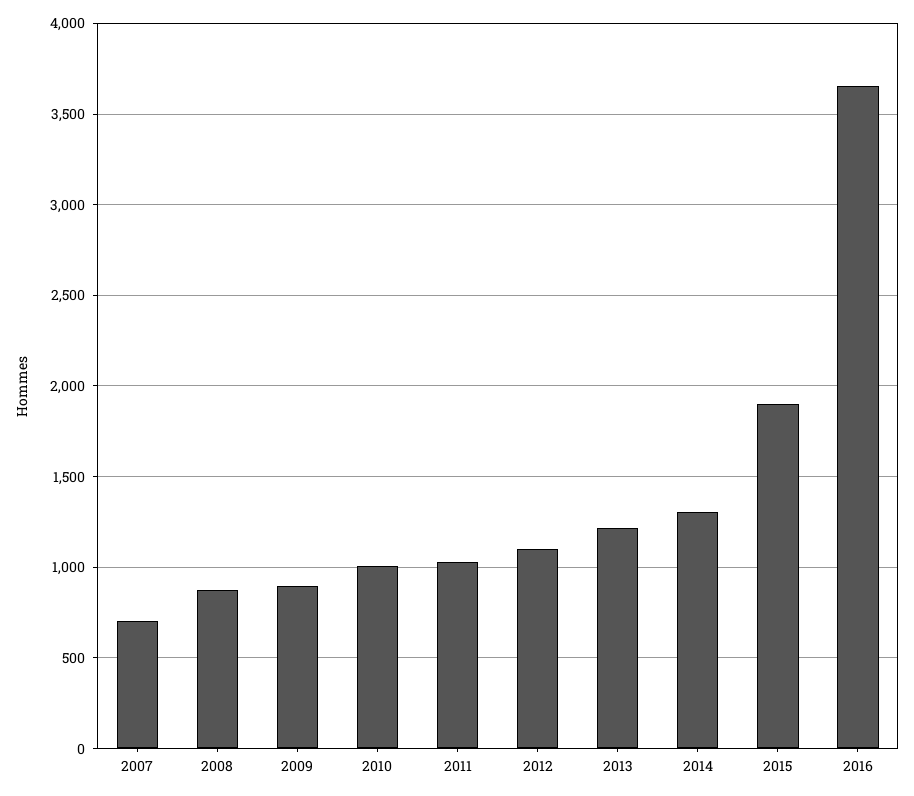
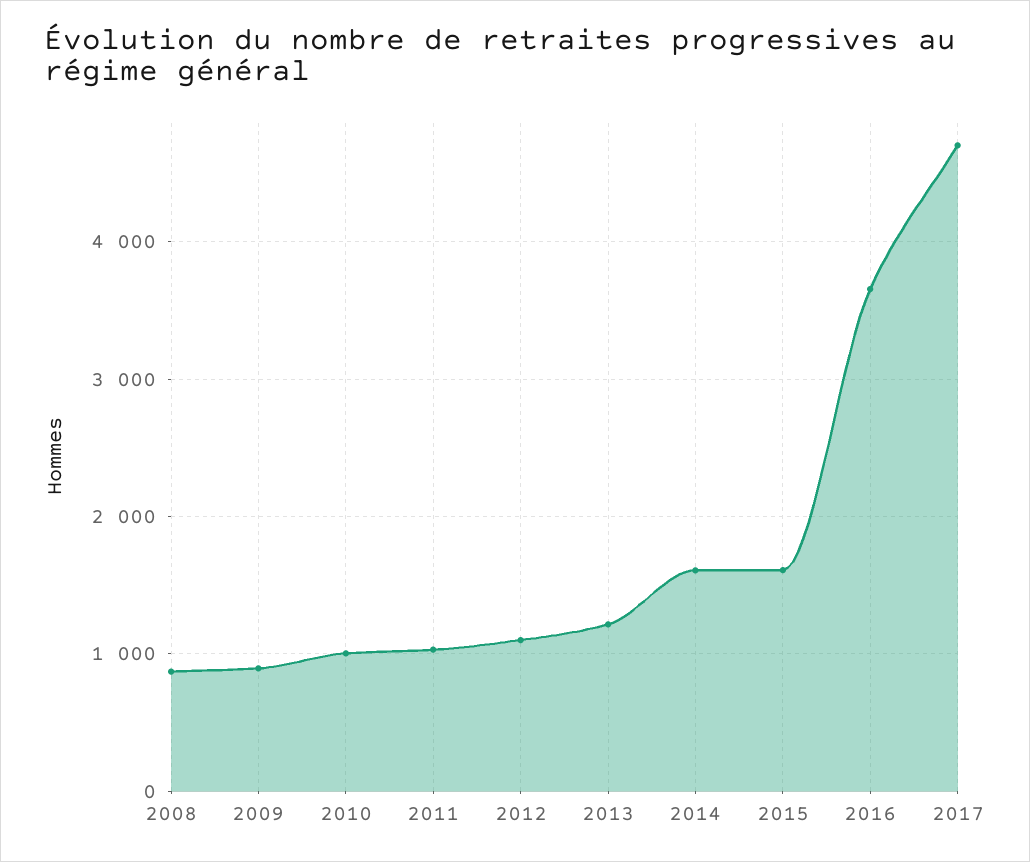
2007: 700 -> none
2014: 1300 -> 1600
2015: 1900 -> 1600
2017: none -> 4700

